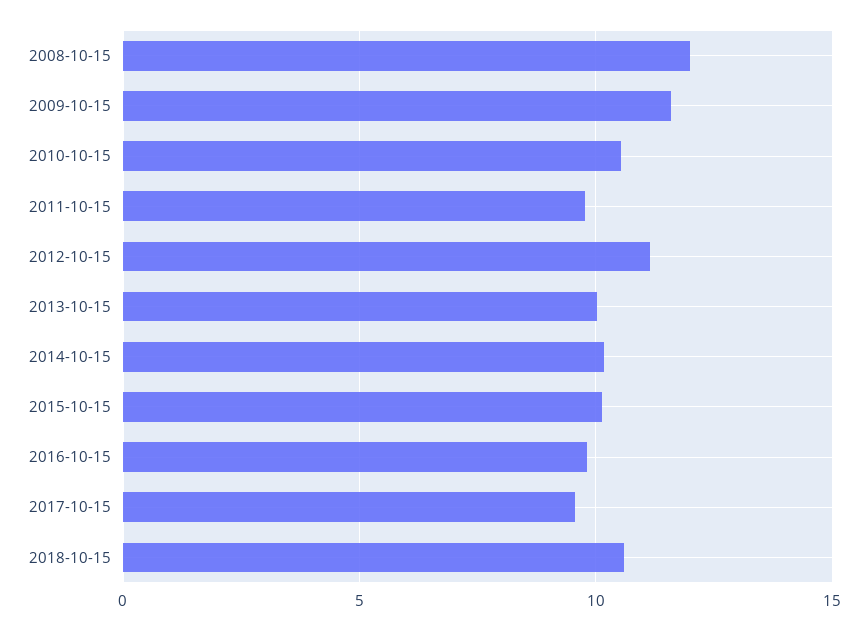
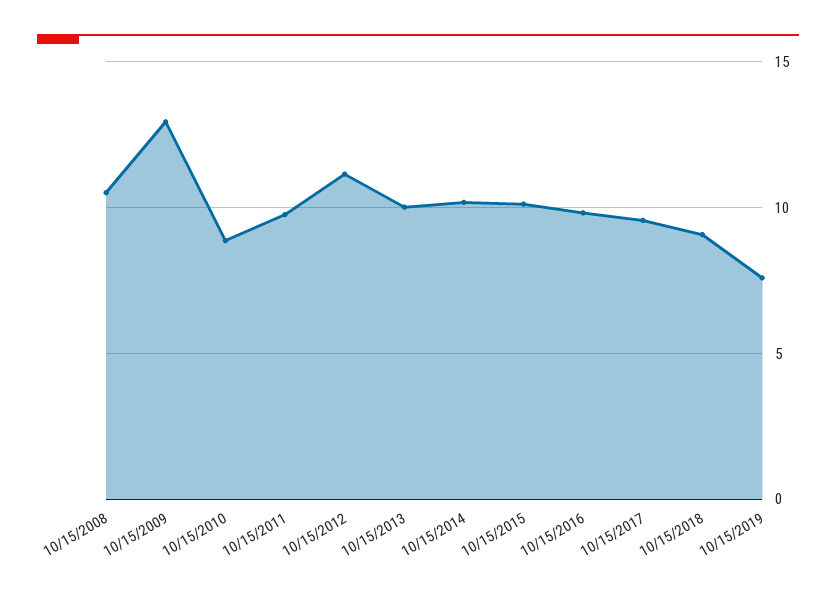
2008-10-15: 12 -> 10.5
2009-10-15: 11.5 -> 13
2010-10-15: 10.5 -> 9
2018-10-15: 10.5 -> 9
10/15/2019: none -> 7.5

